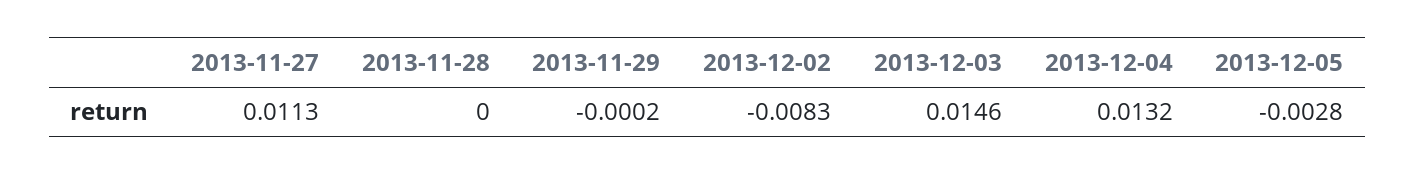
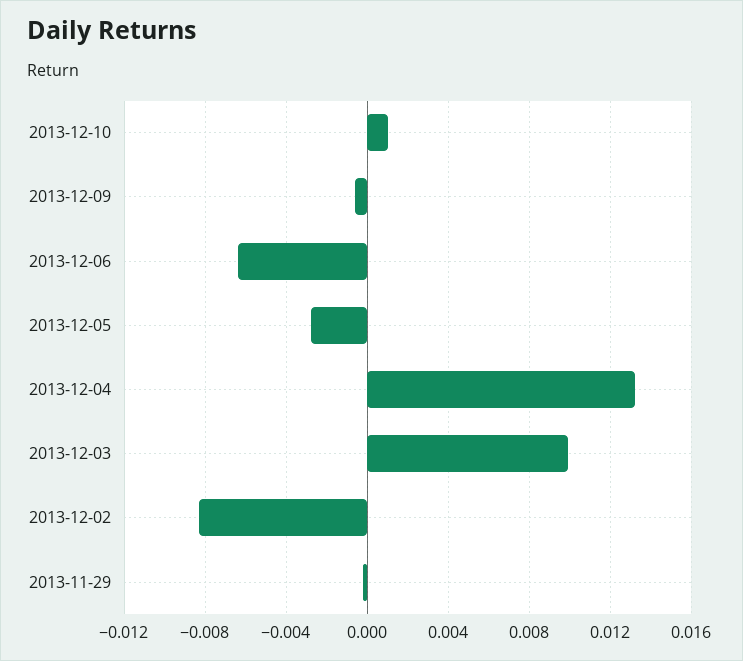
2013-11-27: 0.0113 -> none
2013-11-28: 0 -> none
2013-12-03: 0.0146 -> 0.01
2013-12-10: none -> 0.001
2013-12-09: none -> -0.0005
2013-12-06: none -> -0.0065

